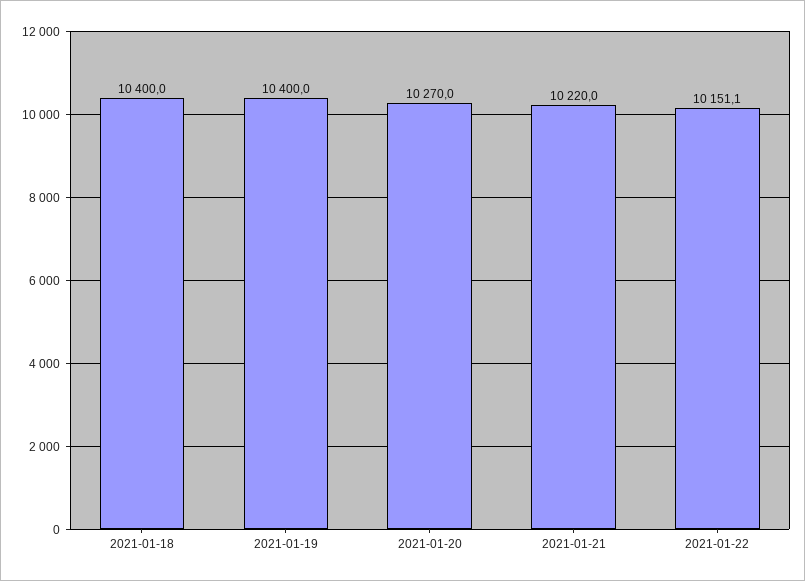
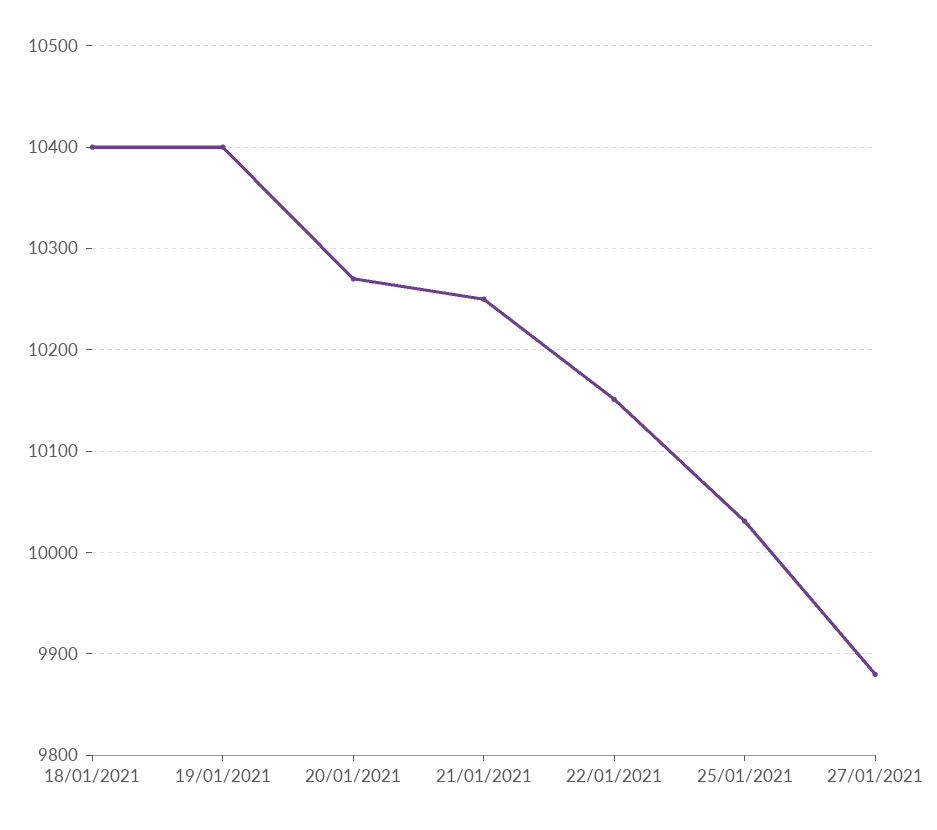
2021-01-21: 10220 -> 10250
25/01/2021: none -> 10030
27/01/2021: none -> 9880

